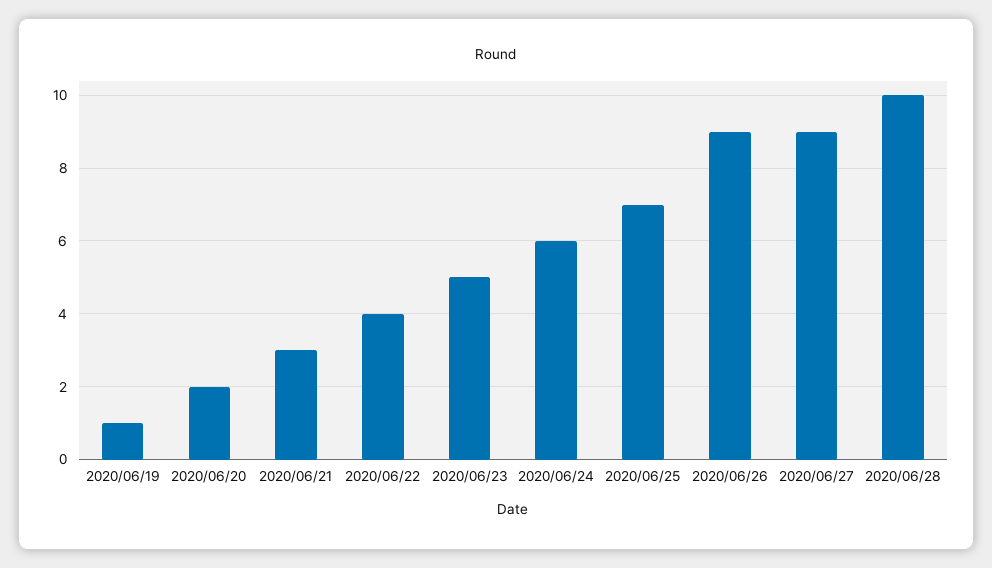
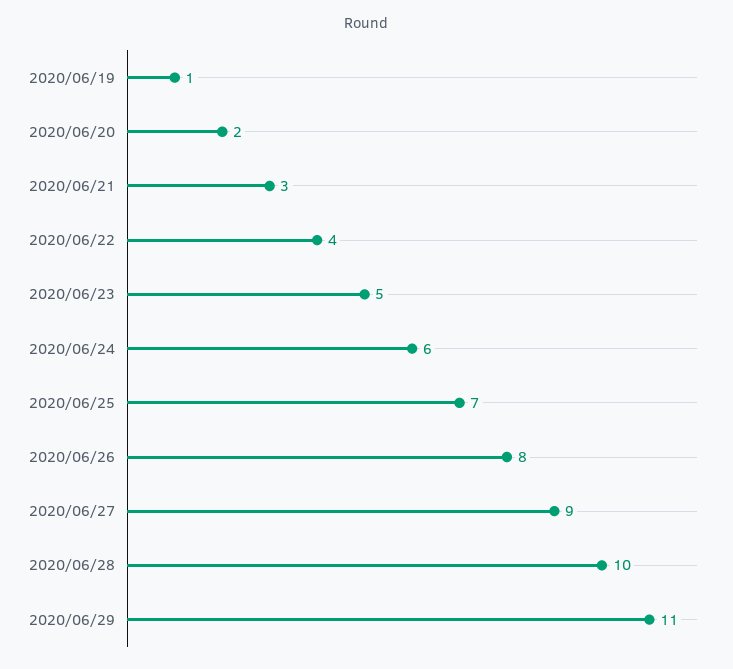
2020/06/26: 9 -> 8
2020/06/29: none -> 11

